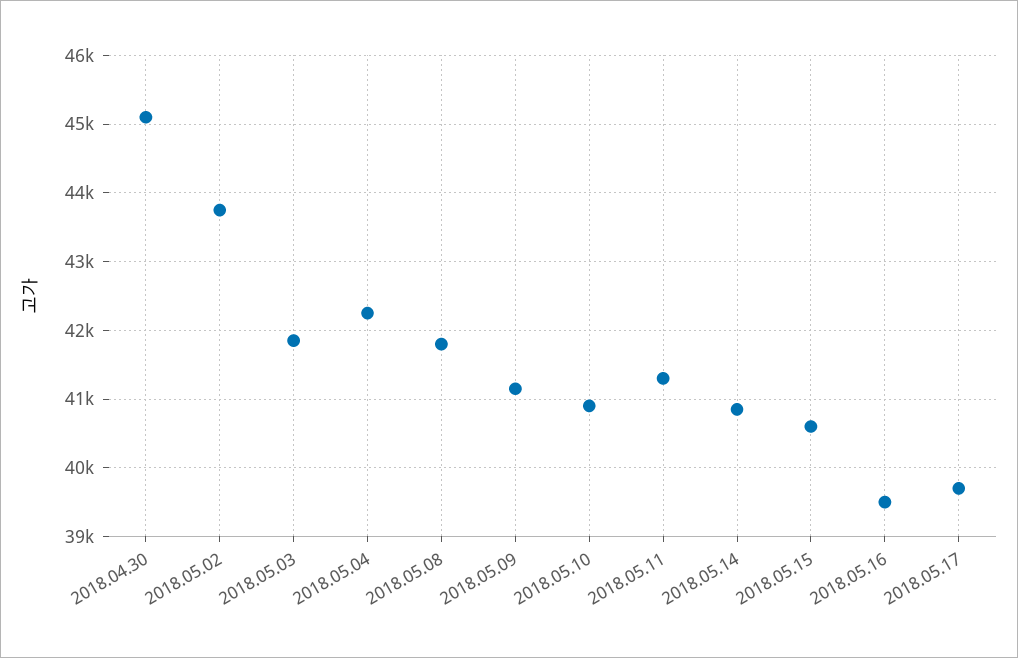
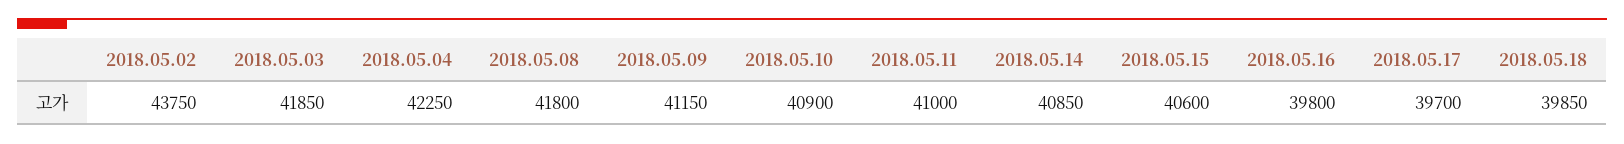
2018.04.30: 45100 -> none
2018.05.11: 41300 -> 41000
2018.05.16: 39500 -> 39800
2018.05.18: none -> 39850

